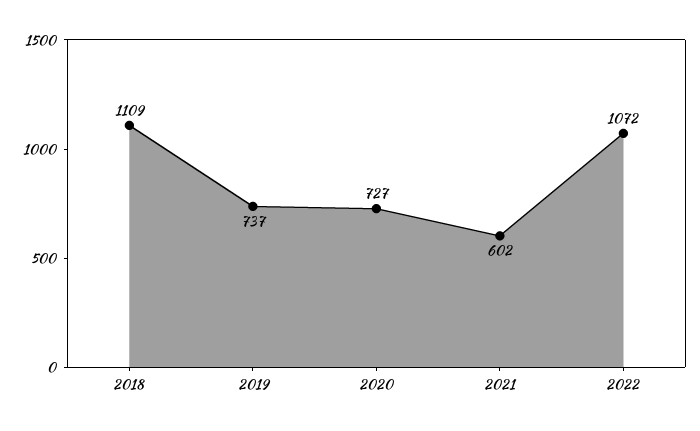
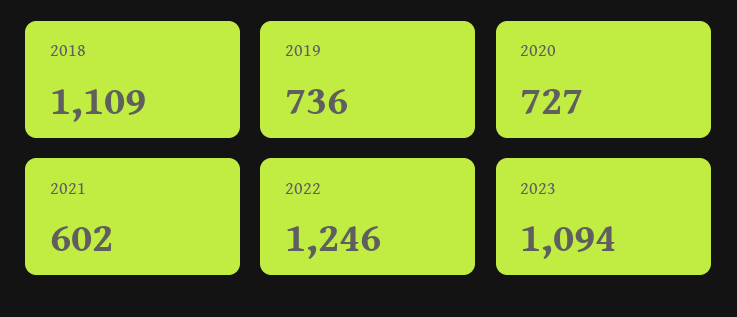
2019: 737 -> 736
2022: 1072 -> 1246
2023: none -> 1094

